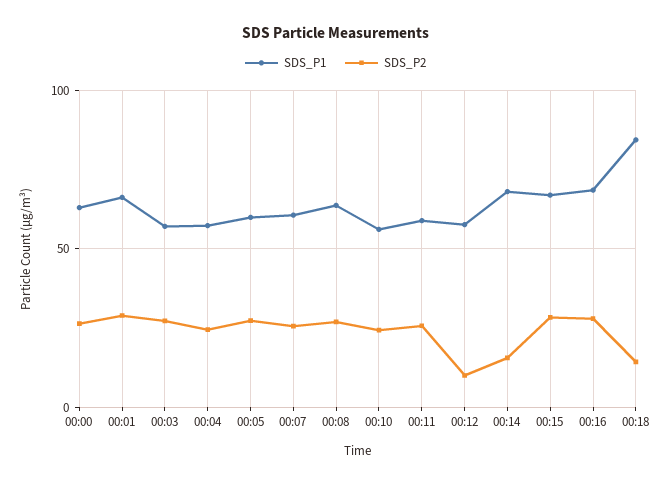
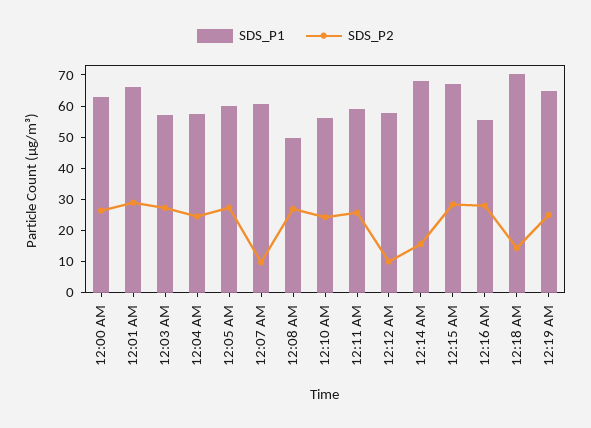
SDS_P2, 00:07: 25 -> 10
SDS_P1, 00:08: 65 -> 50
SDS_P1, 00:16: 70 -> 55
SDS_P1, 00:18: 85 -> 70
SDS_P1, 12:19 AM: none -> 65
SDS_P2, 12:19 AM: none -> 25

